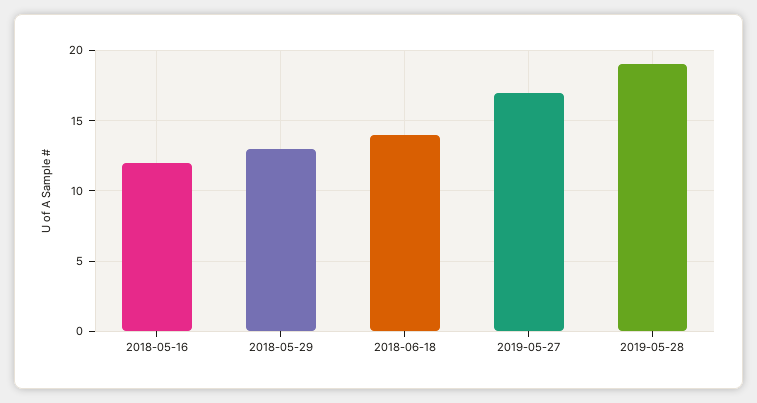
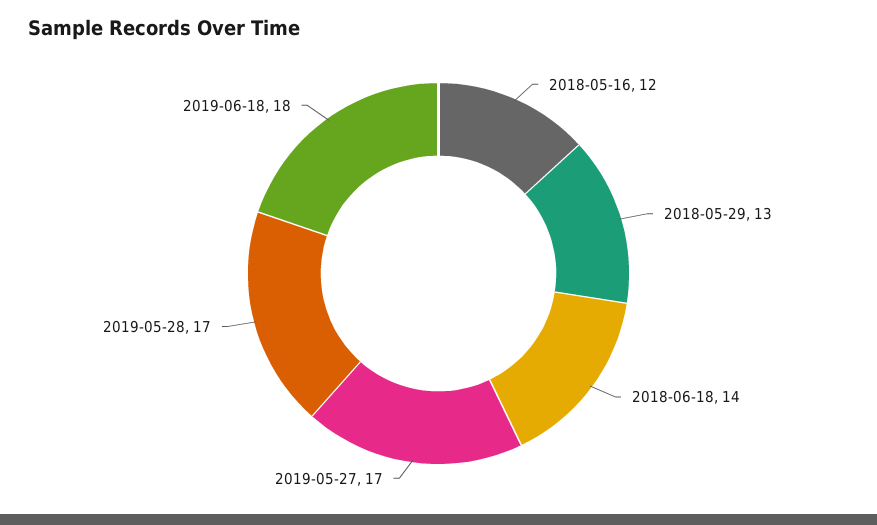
2019-05-28: 19 -> 17
2019-06-18: none -> 18

